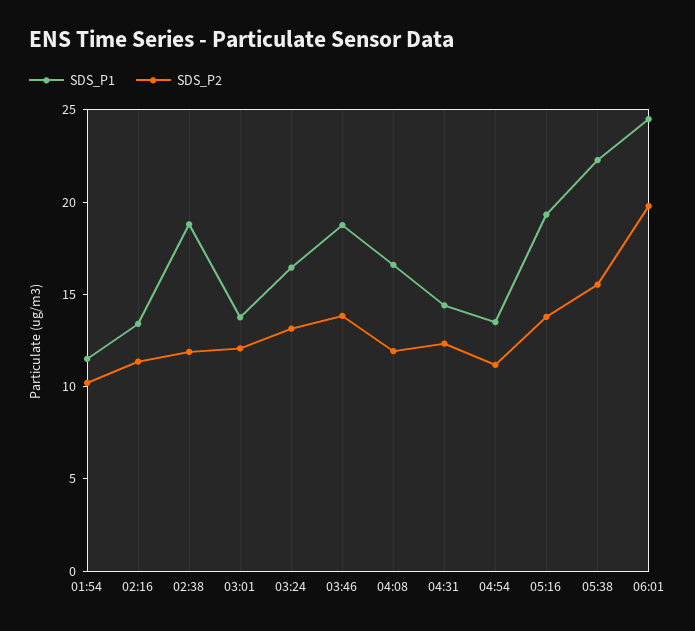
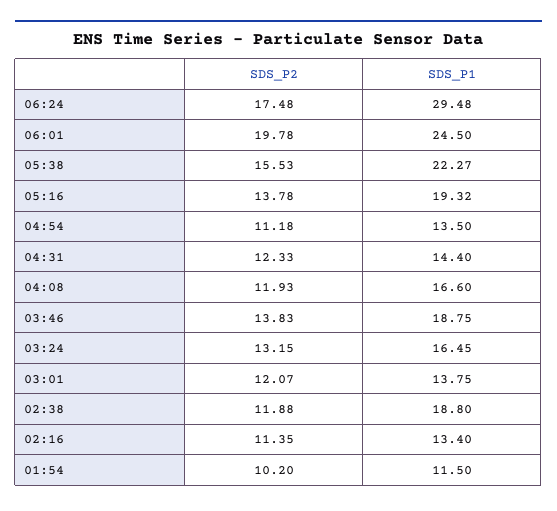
SDS_P2, 06:24: none -> 17.48
SDS_P1, 06:24: none -> 29.48

